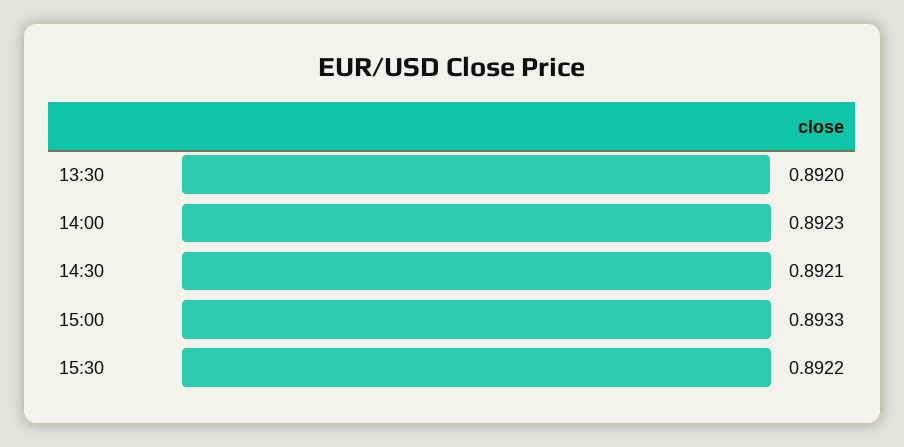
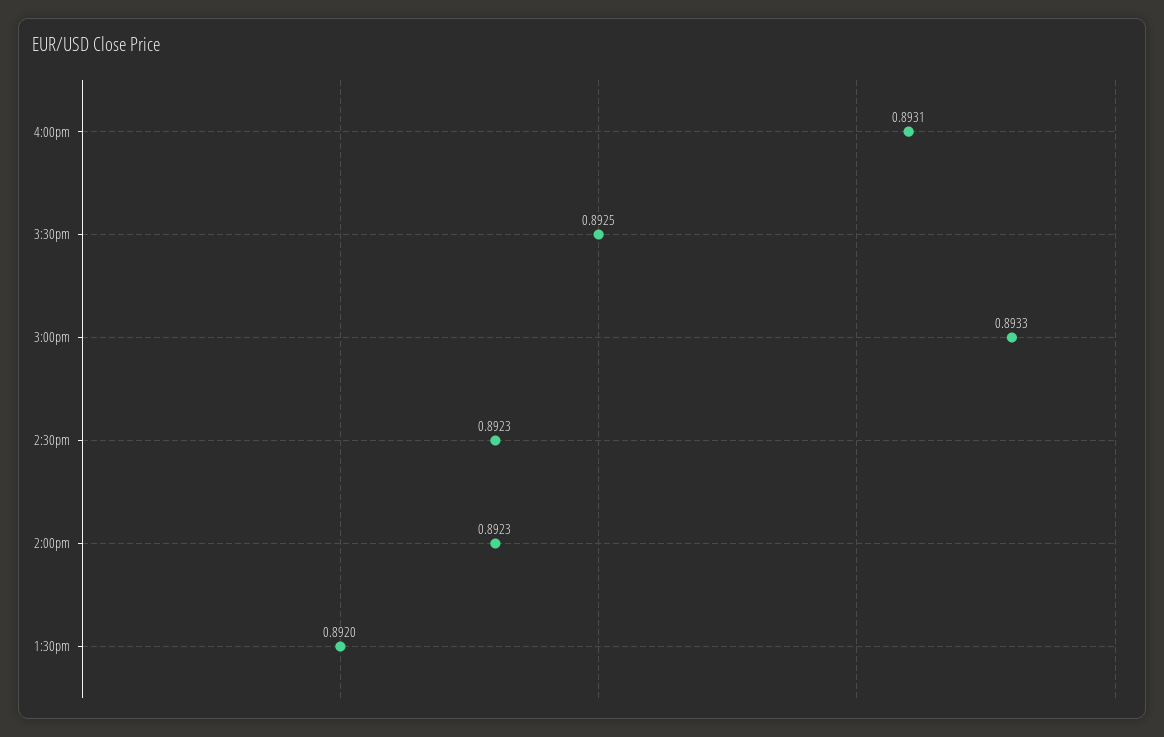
14:30: 0.8921 -> 0.8923
15:30: 0.8922 -> 0.8925
4:00pm: none -> 0.8931

